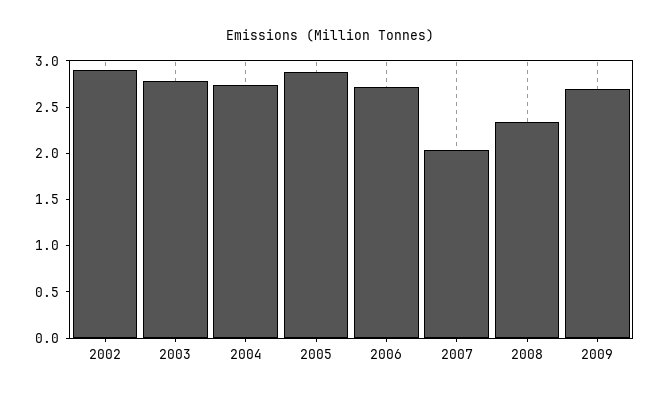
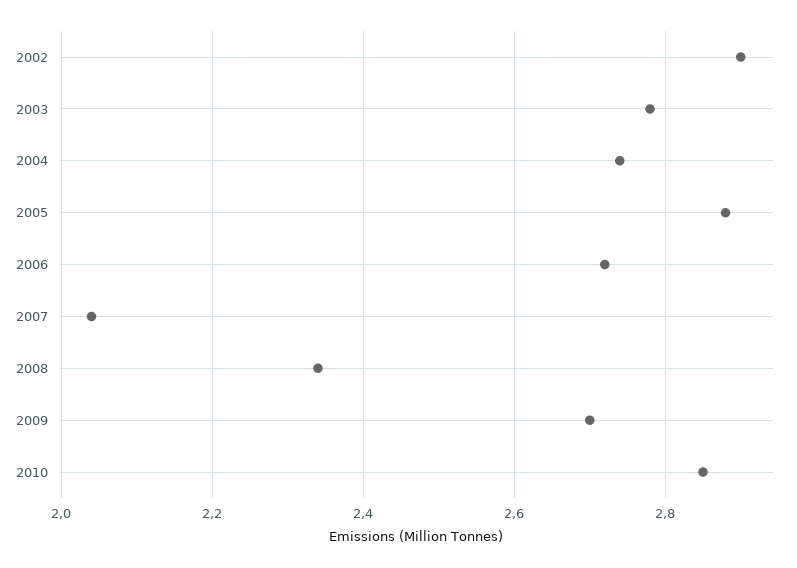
2010: none -> 2.85

